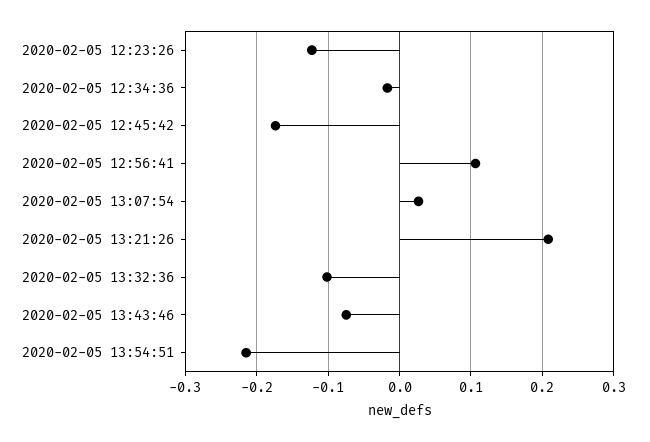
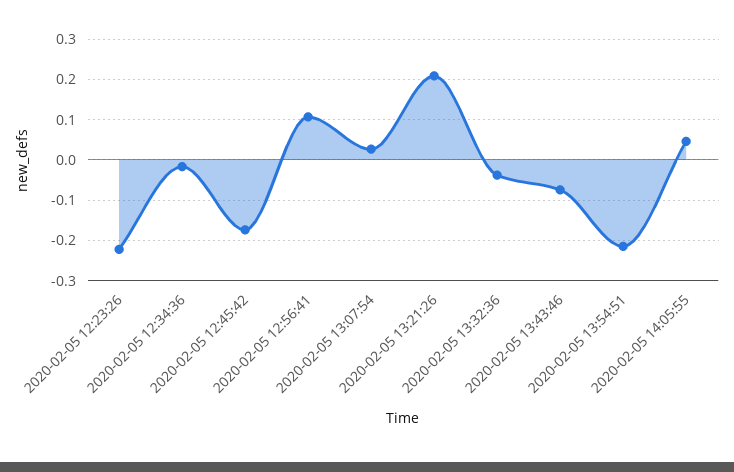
2020-02-05 12:23:26: -0.12 -> -0.22
2020-02-05 13:32:36: -0.1 -> -0.04
2020-02-05 14:05:55: none -> 0.04

